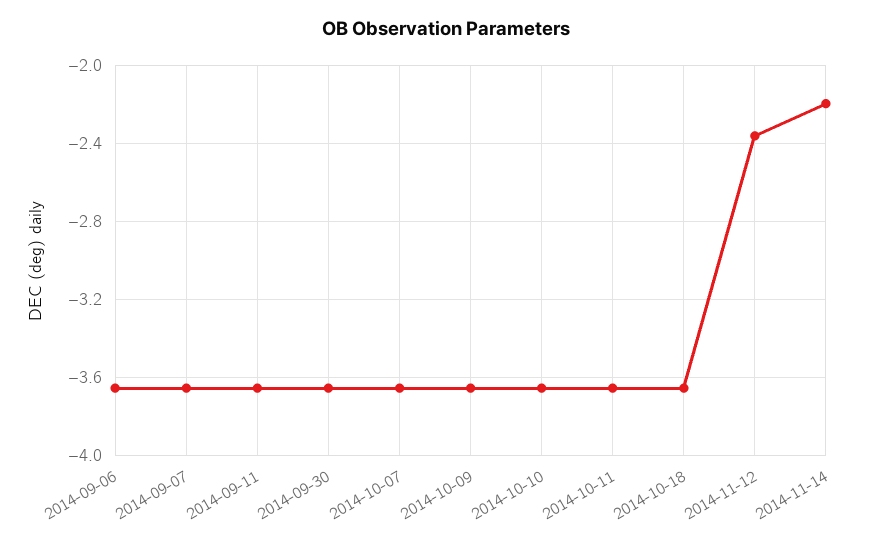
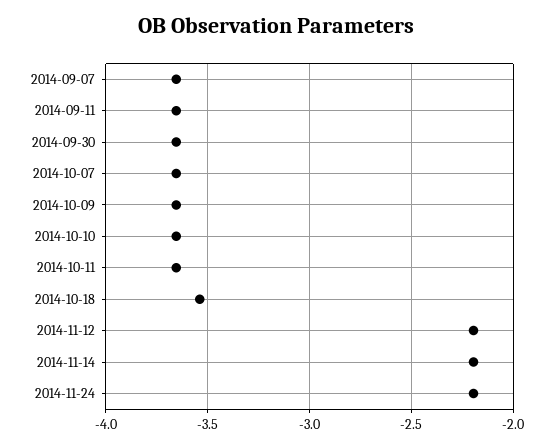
2014-09-06: -3.65 -> none
2014-10-18: -3.65 -> -3.55
2014-11-12: -2.35 -> -2.2
2014-11-24: none -> -2.2

